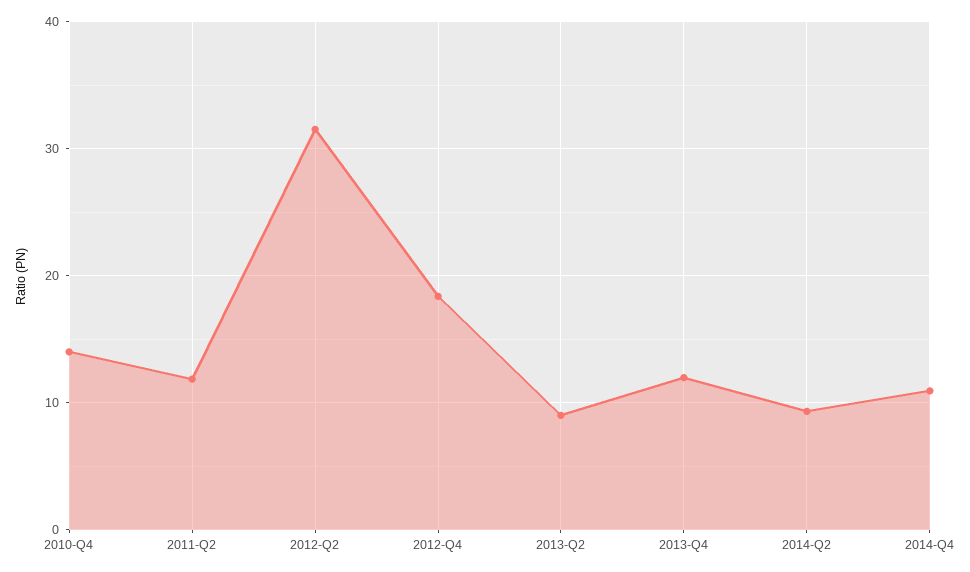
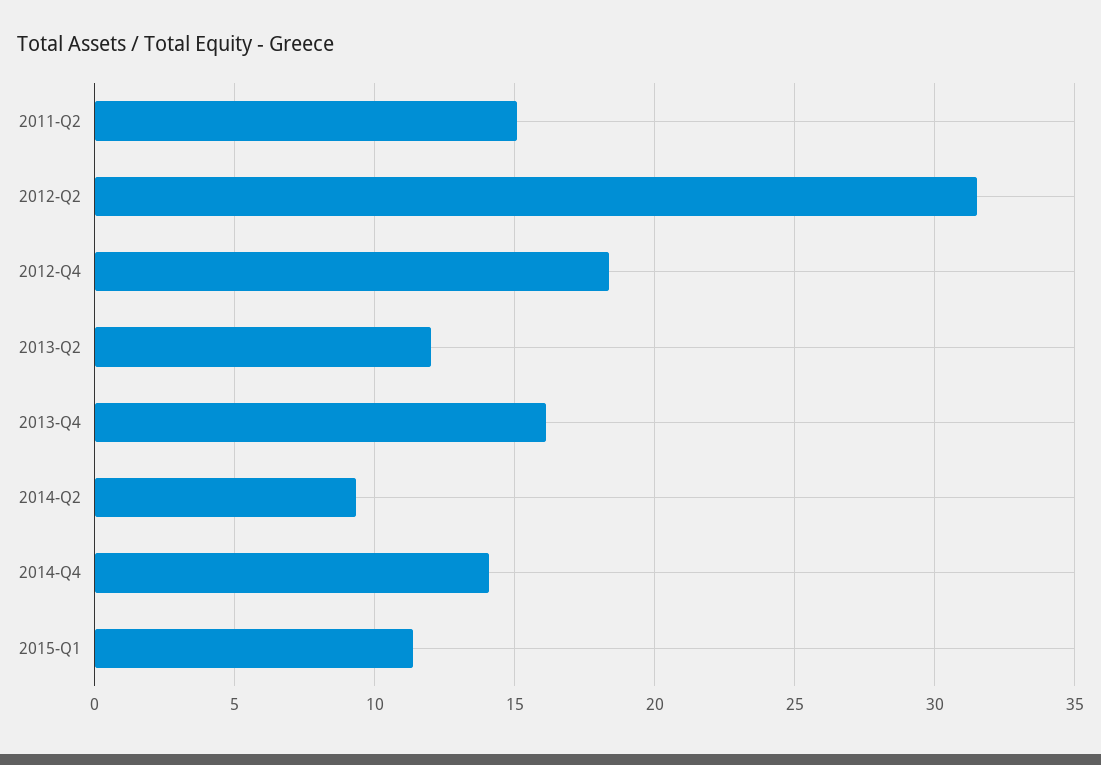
2010-Q4: 14 -> none
2011-Q2: 12 -> 15
2013-Q2: 9 -> 12
2013-Q4: 12 -> 16
2014-Q4: 11 -> 14
2015-Q1: none -> 11.5

